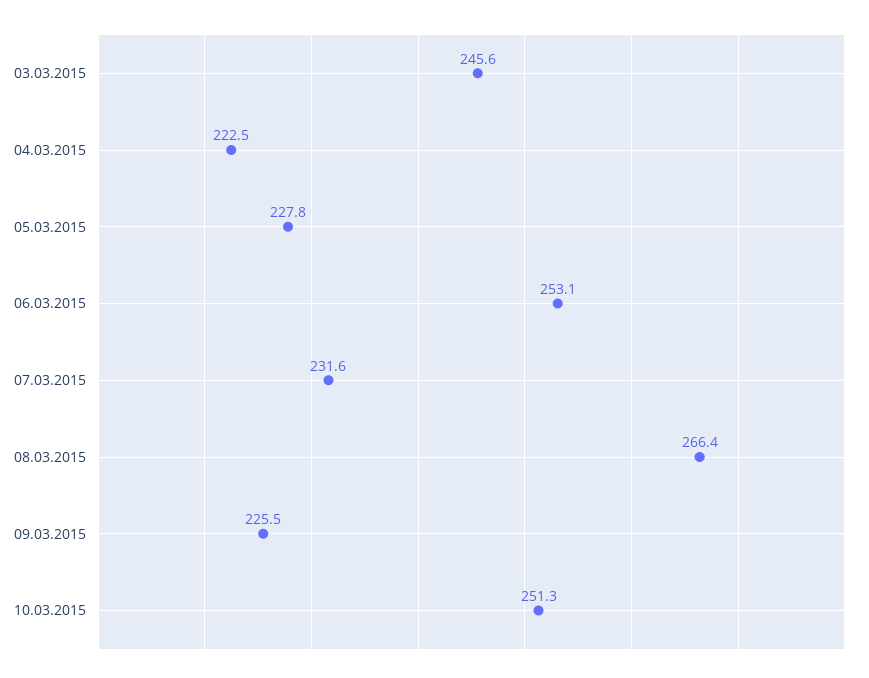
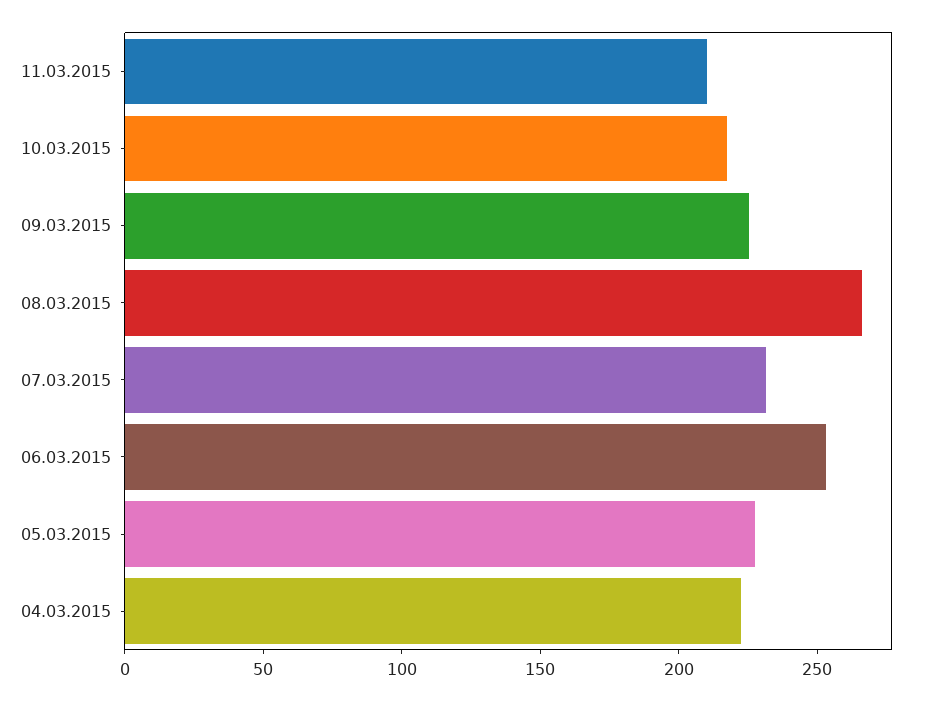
03.03.2015: 245.6 -> none
10.03.2015: 251.3 -> 220
11.03.2015: none -> 210

